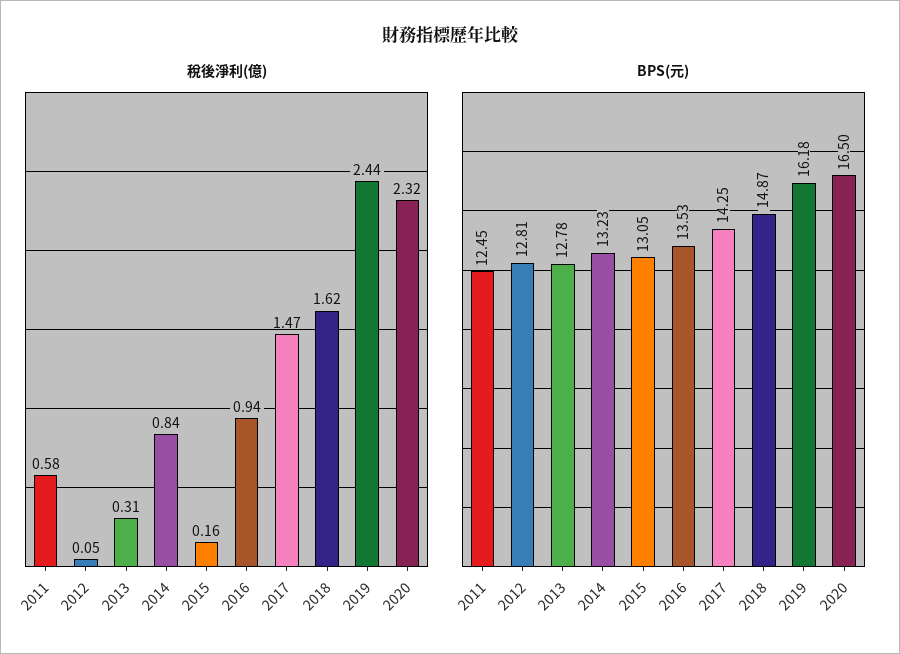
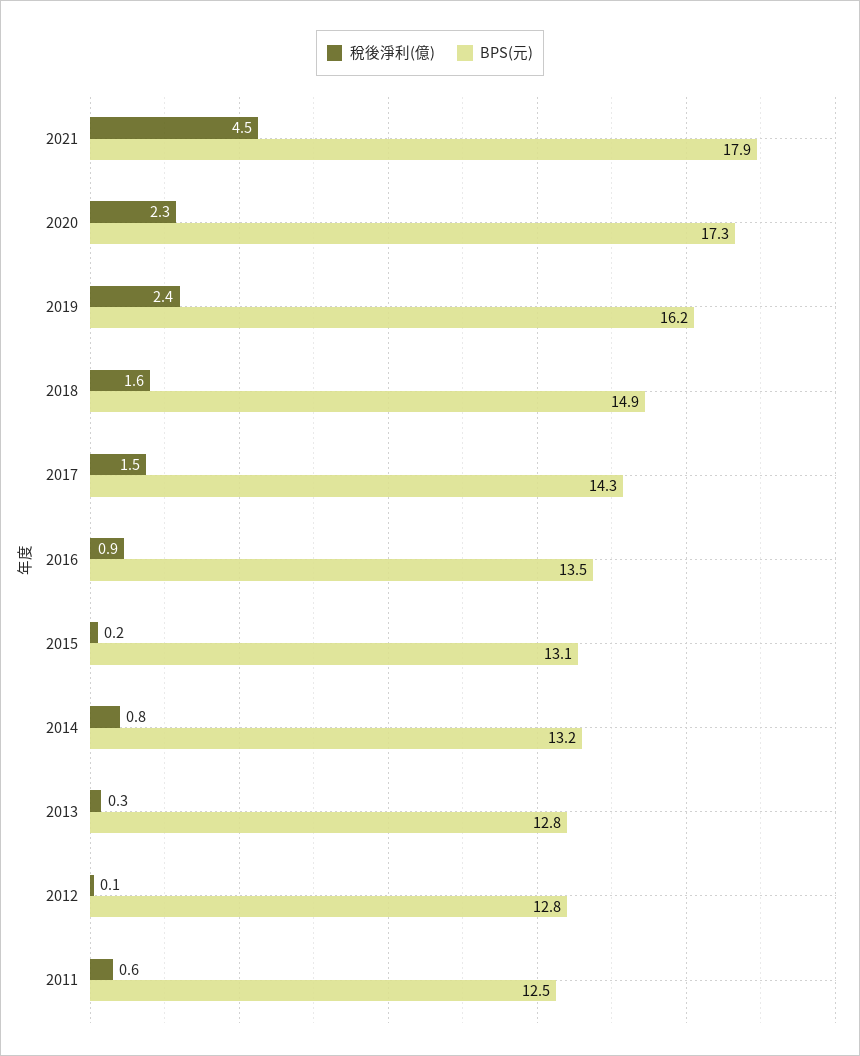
BPS(元), 2020: 16.5 -> 17.3
稅後淨利(億), 2021: none -> 4.5
BPS(元), 2021: none -> 17.9

